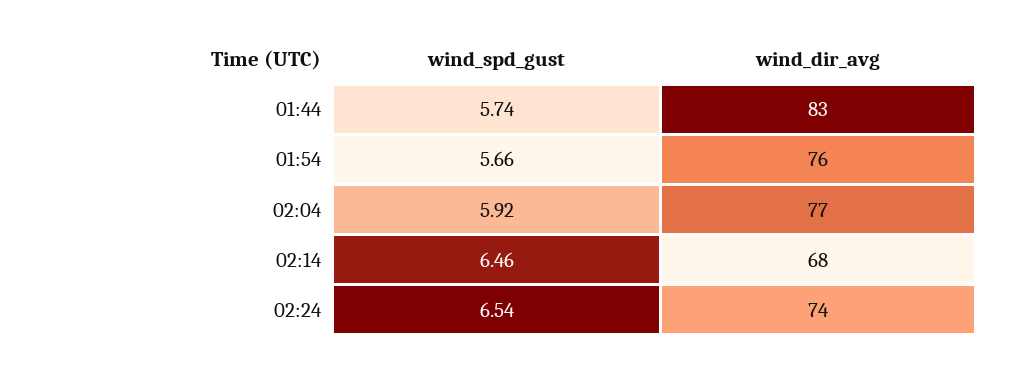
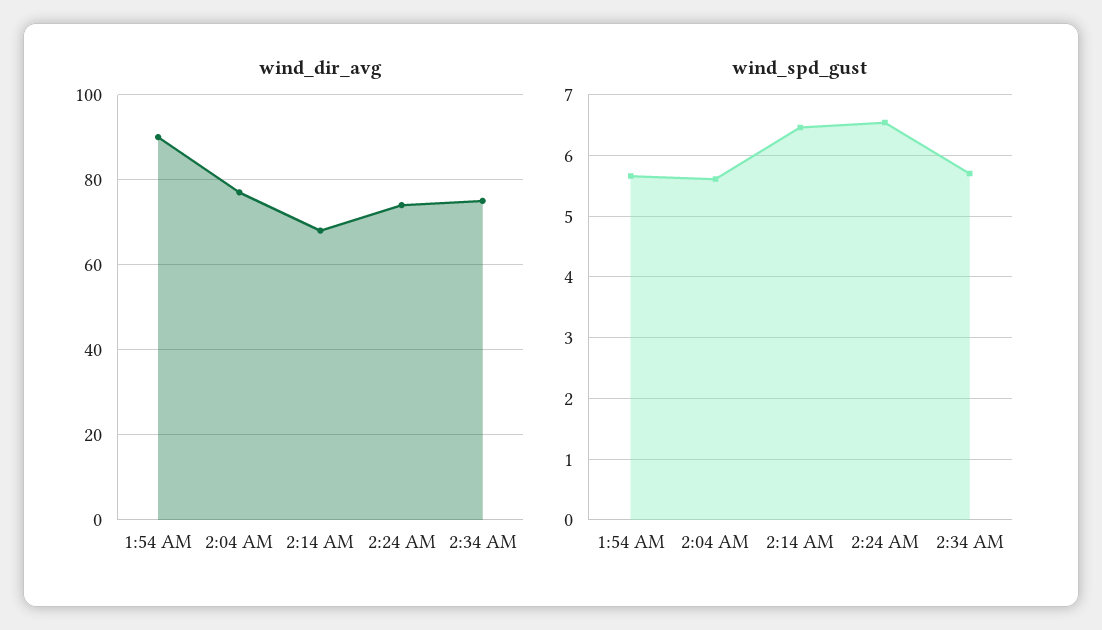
wind_spd_gust, 01:44: 5.74 -> none
wind_dir_avg, 01:44: 83 -> none
wind_dir_avg, 01:54: 76 -> 90
wind_spd_gust, 02:04: 5.92 -> 5.6
wind_dir_avg, 2:34 AM: none -> 75
wind_spd_gust, 2:34 AM: none -> 5.7

